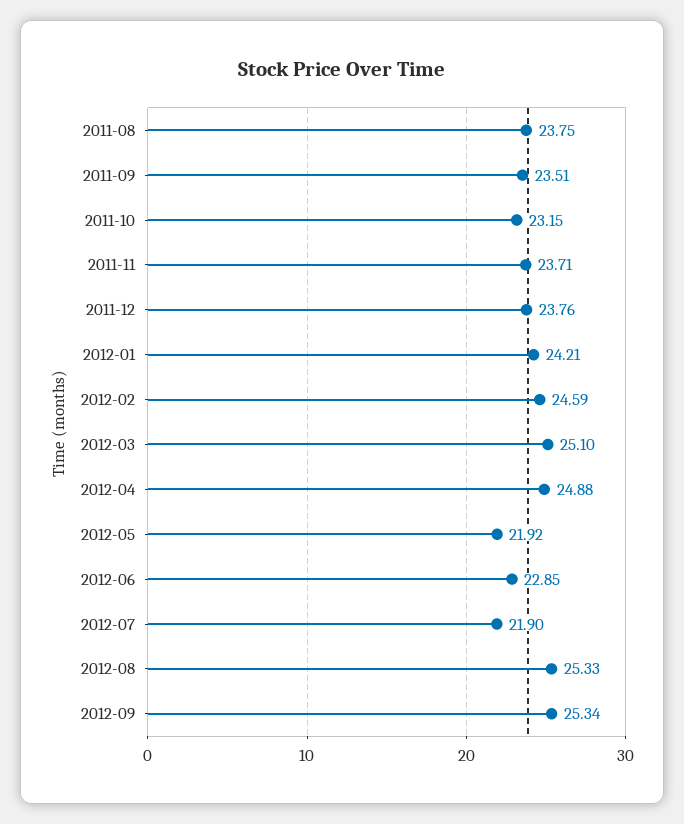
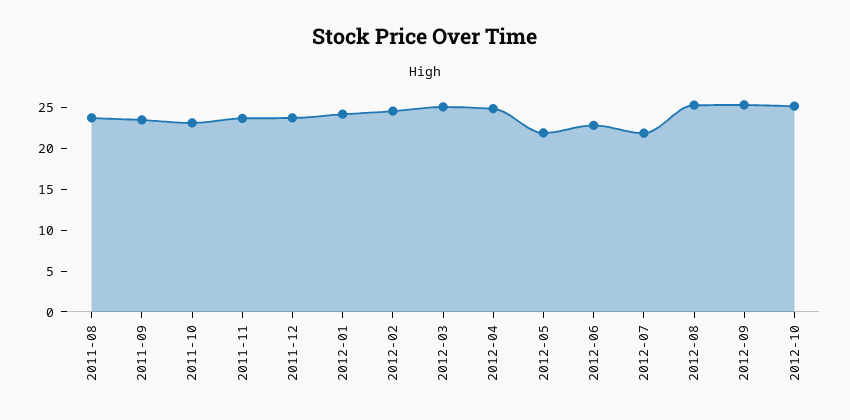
2012-10: none -> 25

